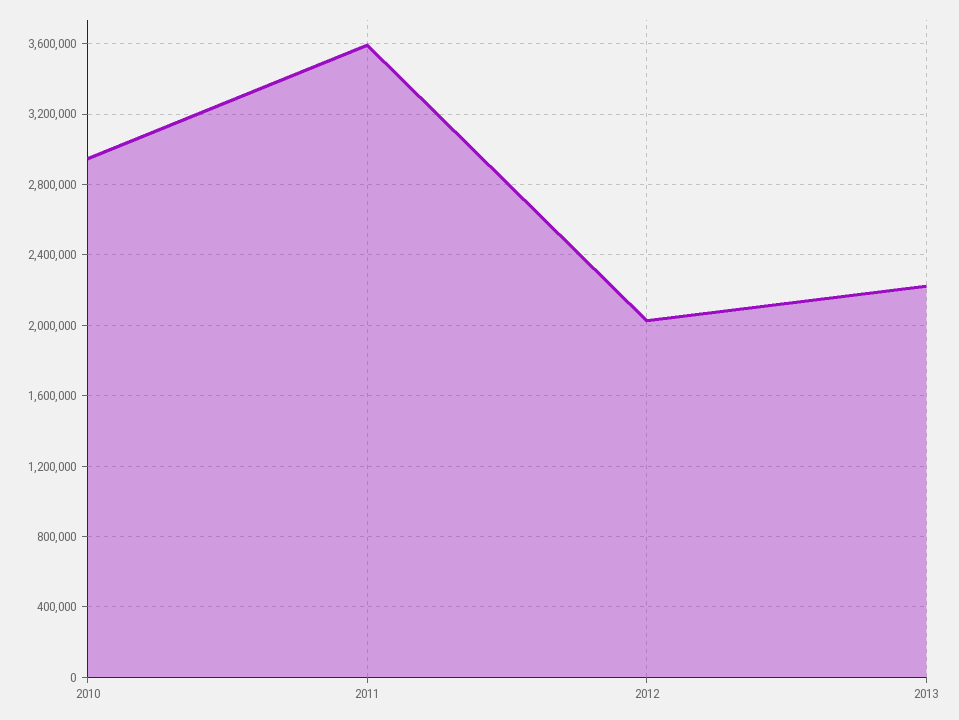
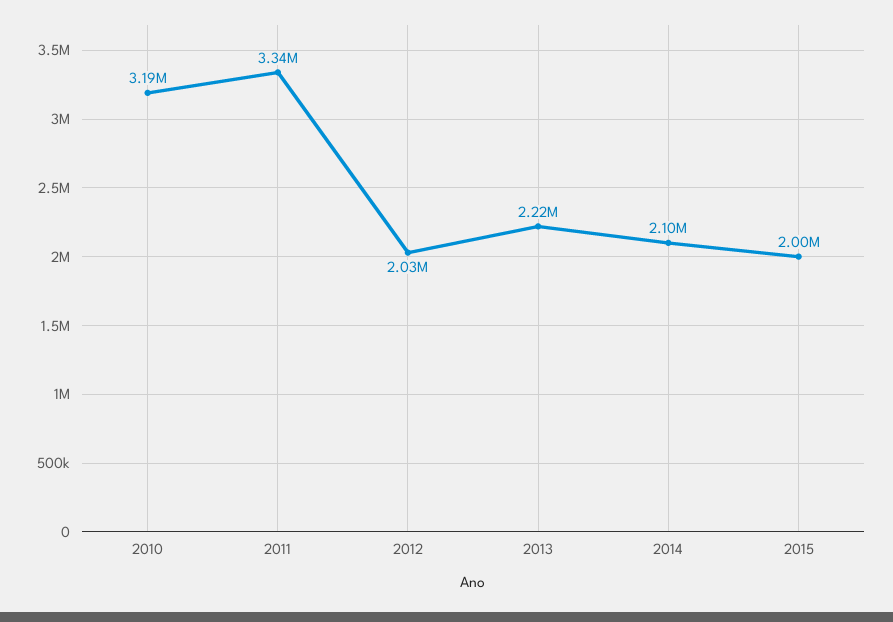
2010: 2950000 -> 3190000
2011: 3600000 -> 3340000
2014: none -> 2100000
2015: none -> 2000000

